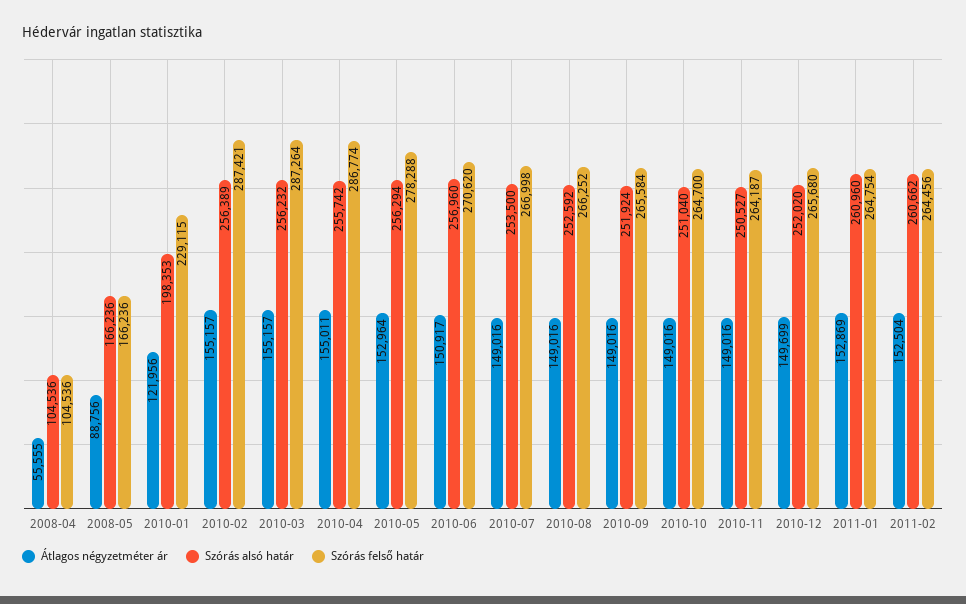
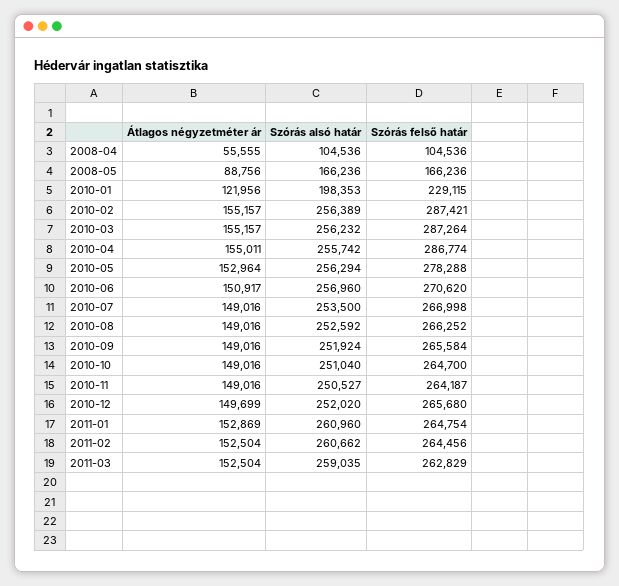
Átlagos négyzetméter ár, 2011-03: none -> 152504
Szórás alsó határ, 2011-03: none -> 259035
Szórás felső határ, 2011-03: none -> 262829

